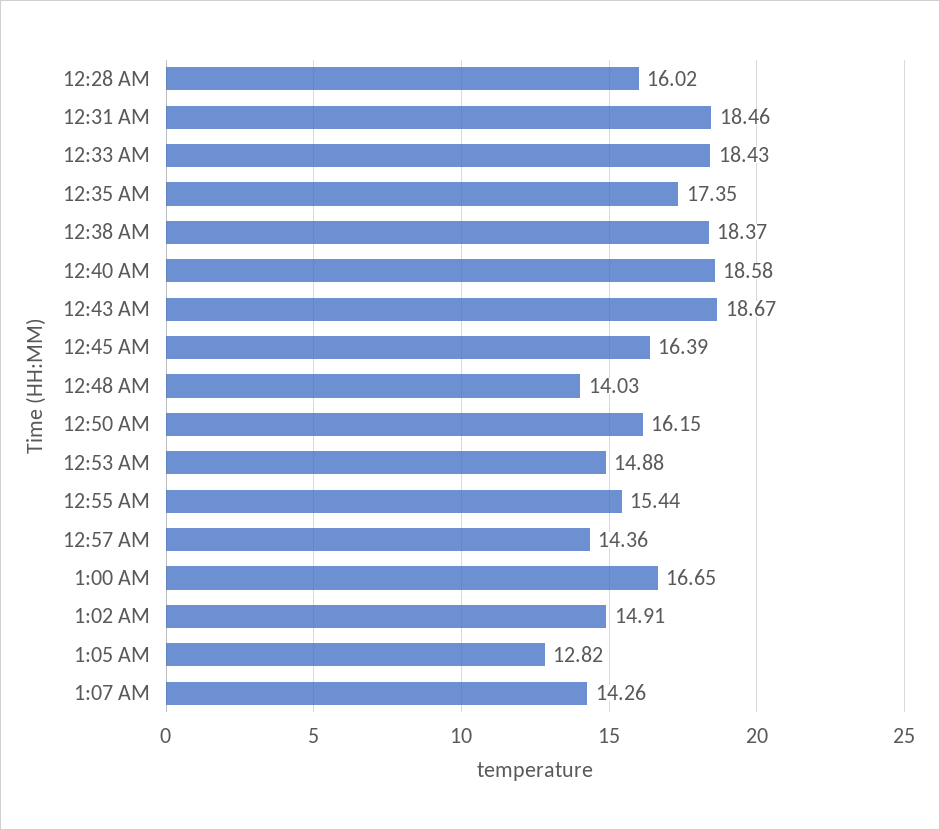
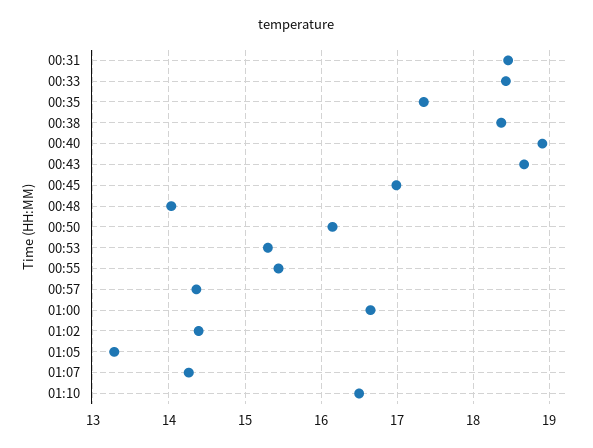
12:28 AM: 16.02 -> none
12:40 AM: 18.58 -> 18.9
12:45 AM: 16.39 -> 17
12:53 AM: 14.88 -> 15.3
1:02 AM: 14.91 -> 14.4
1:05 AM: 12.82 -> 13.3
01:10: none -> 16.5

